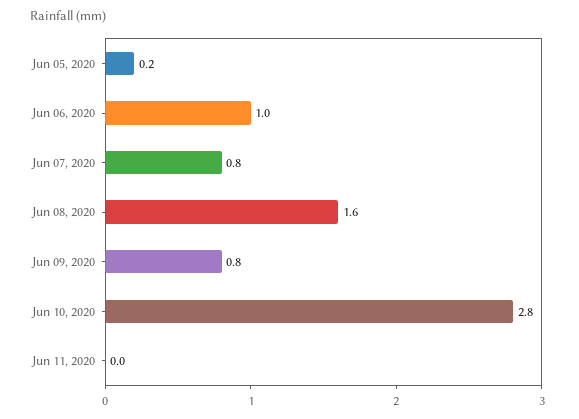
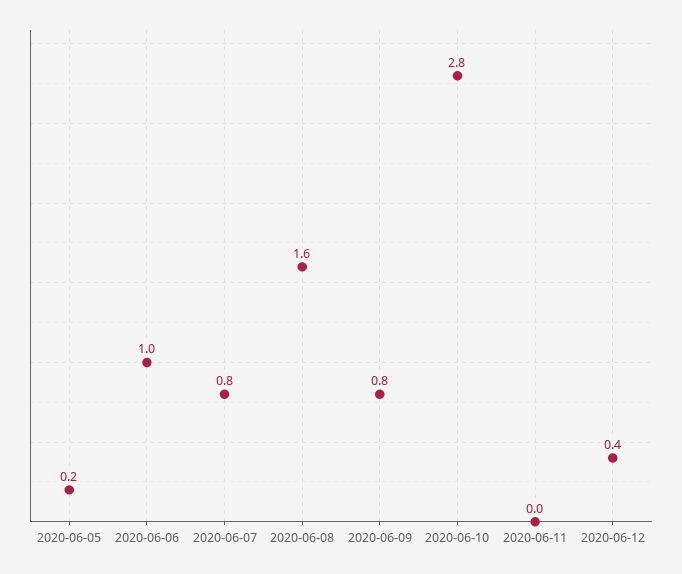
2020-06-12: none -> 0.4

